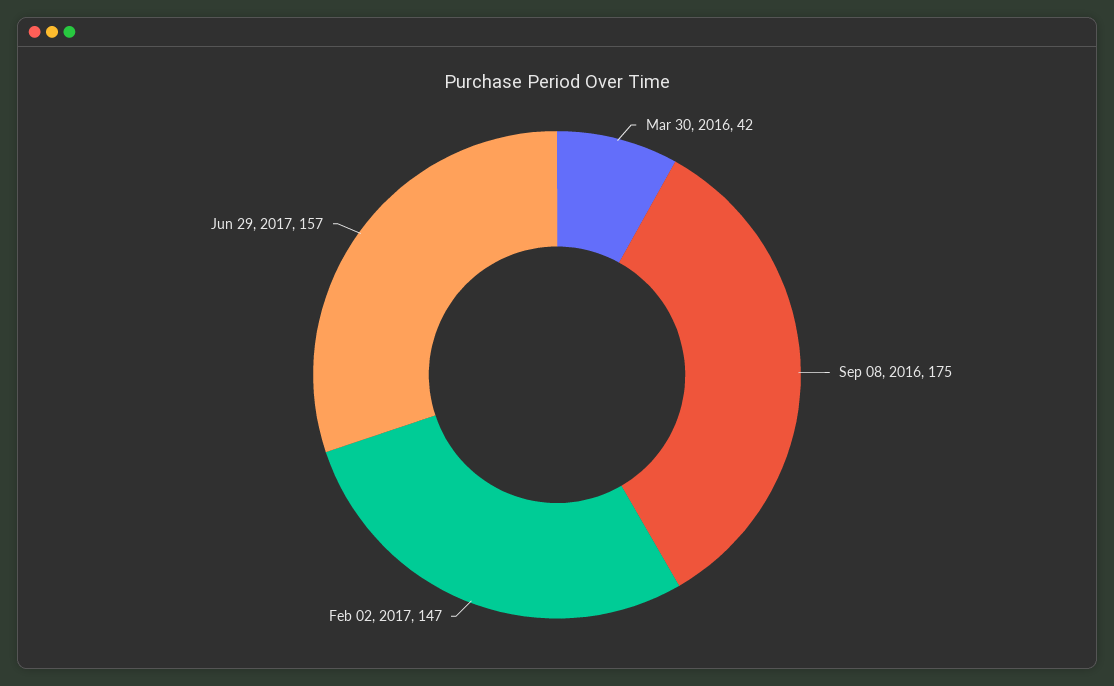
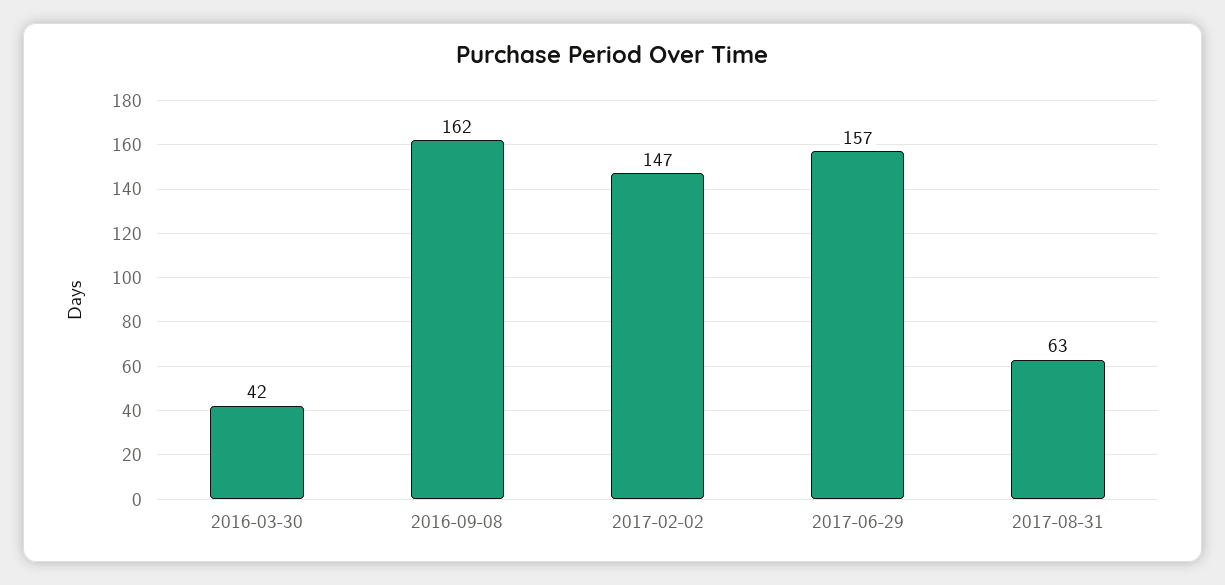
Sep 08, 2016: 175 -> 162
2017-08-31: none -> 63

